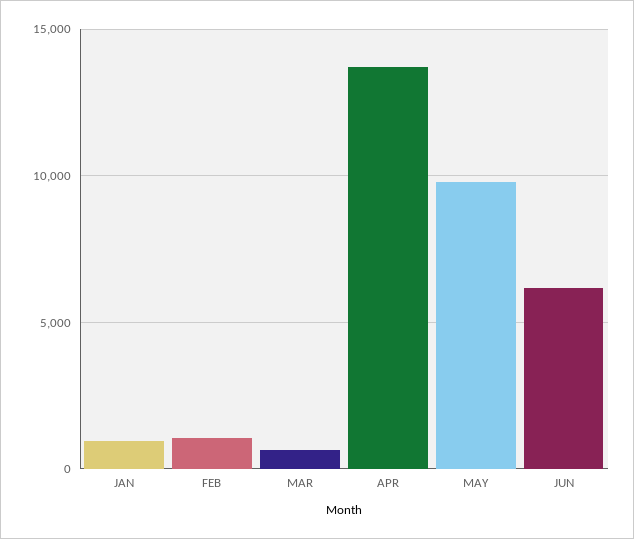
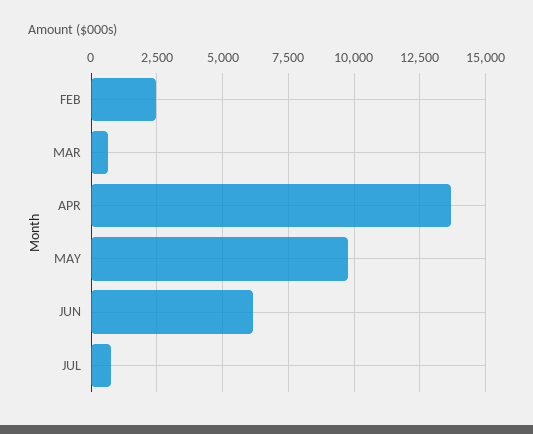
JAN: 1000 -> none
FEB: 1000 -> 2500
JUL: none -> 750

